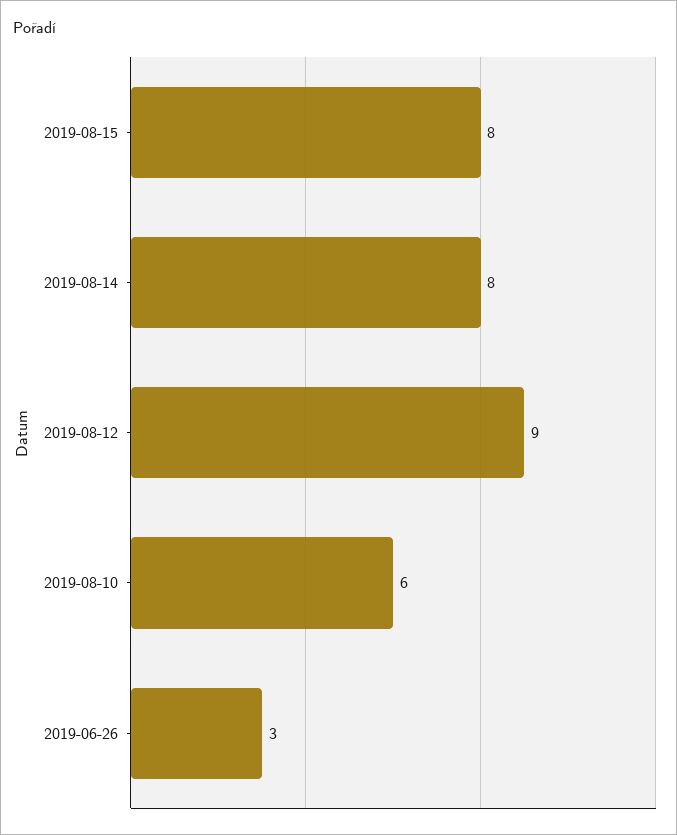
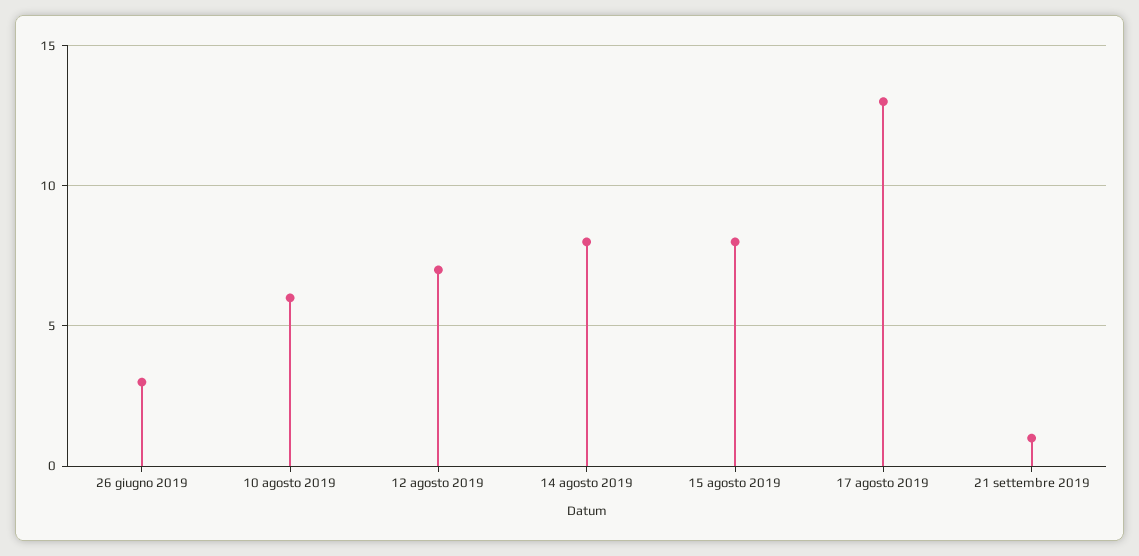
2019-08-12: 9 -> 7
17 agosto 2019: none -> 13
21 settembre 2019: none -> 1

